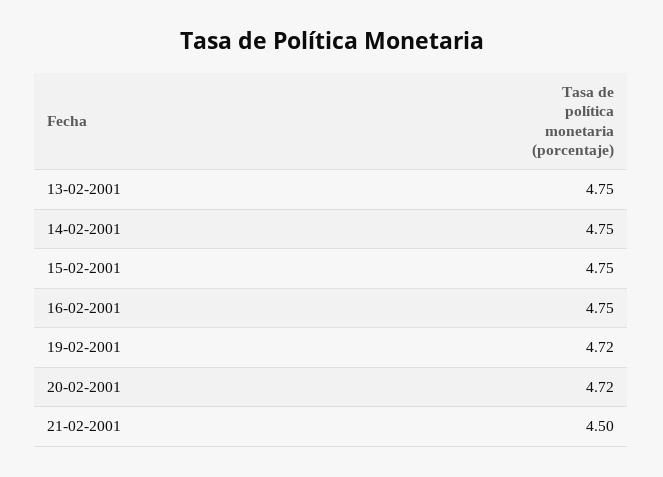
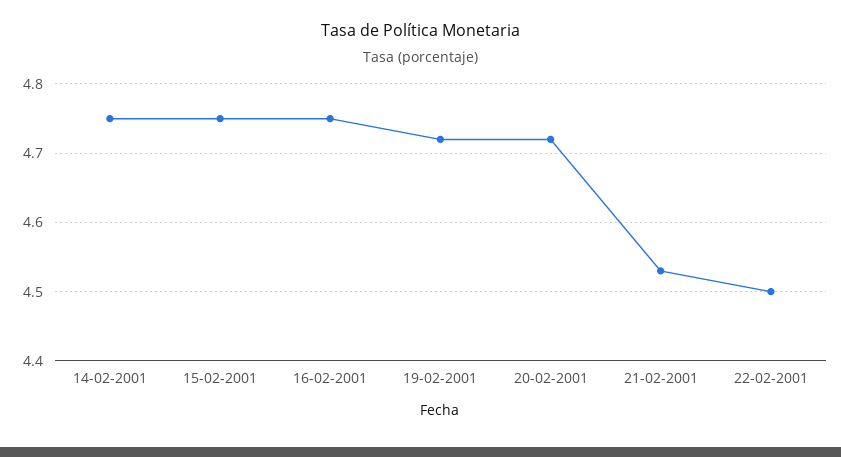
13-02-2001: 4.75 -> none
21-02-2001: 4.5 -> 4.53
22-02-2001: none -> 4.5

